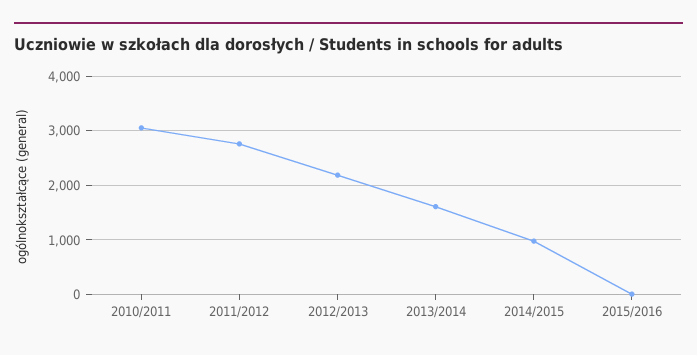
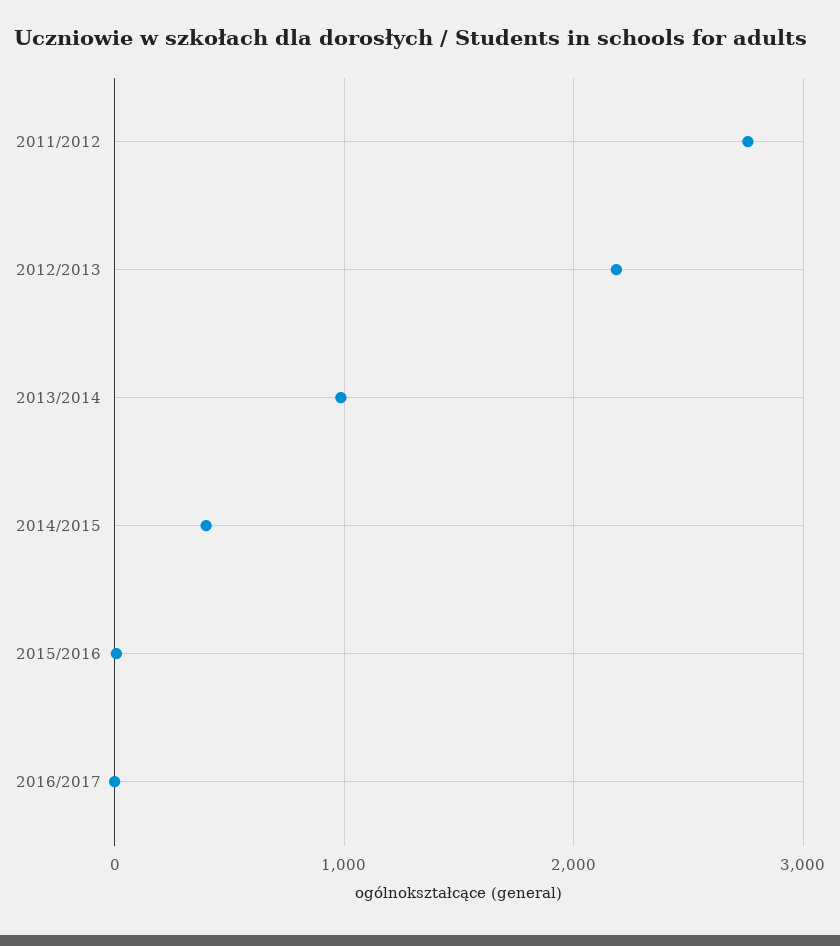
2010/2011: 3000 -> none
2013/2014: 1600 -> 1000
2014/2015: 1000 -> 400
2016/2017: none -> 0

